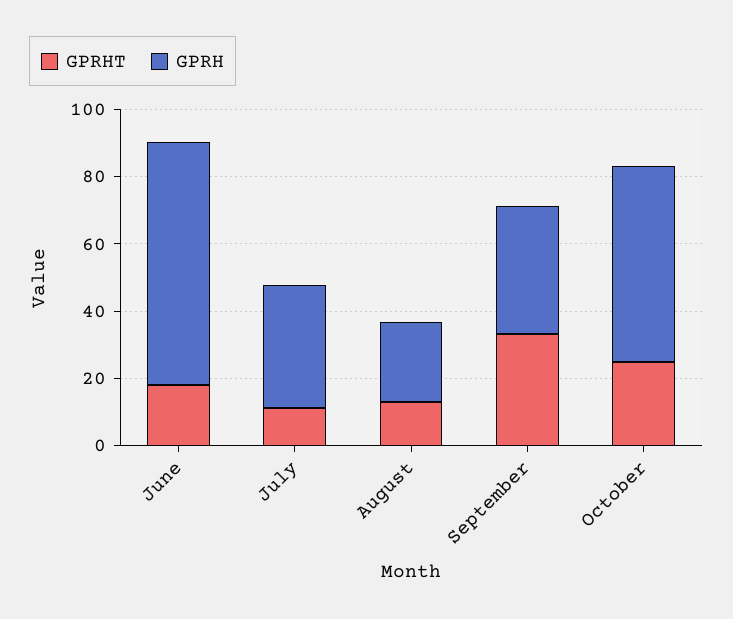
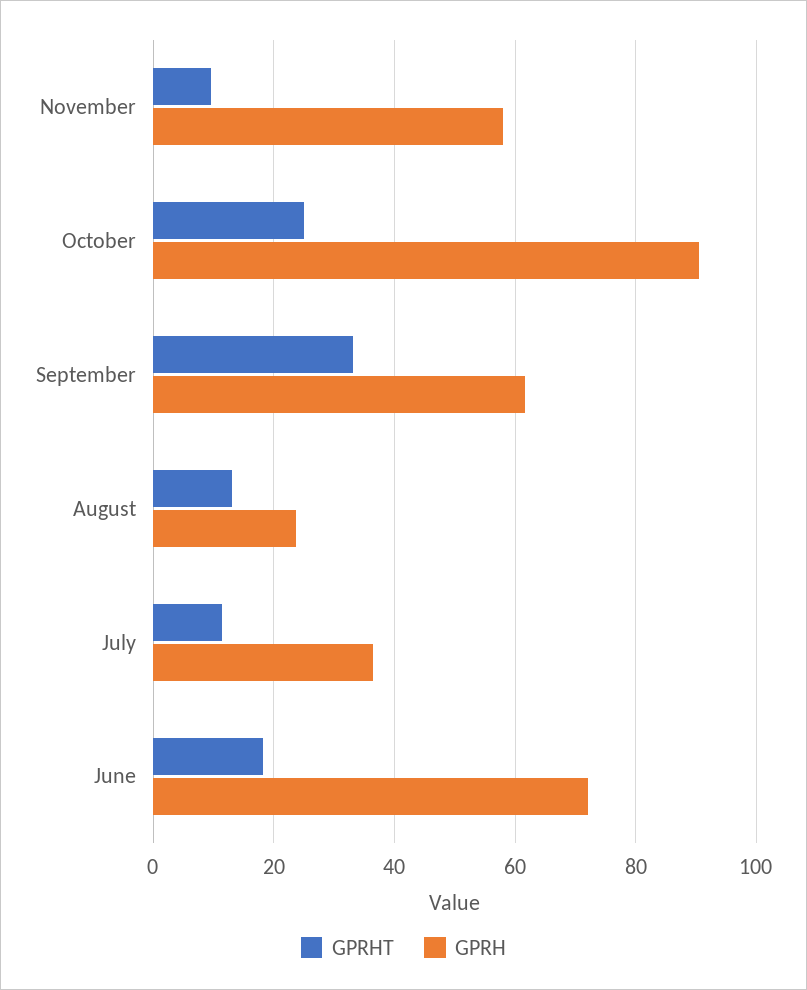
GPRH, September: 40 -> 62
GPRH, October: 60 -> 90
GPRHT, November: none -> 10
GPRH, November: none -> 58

